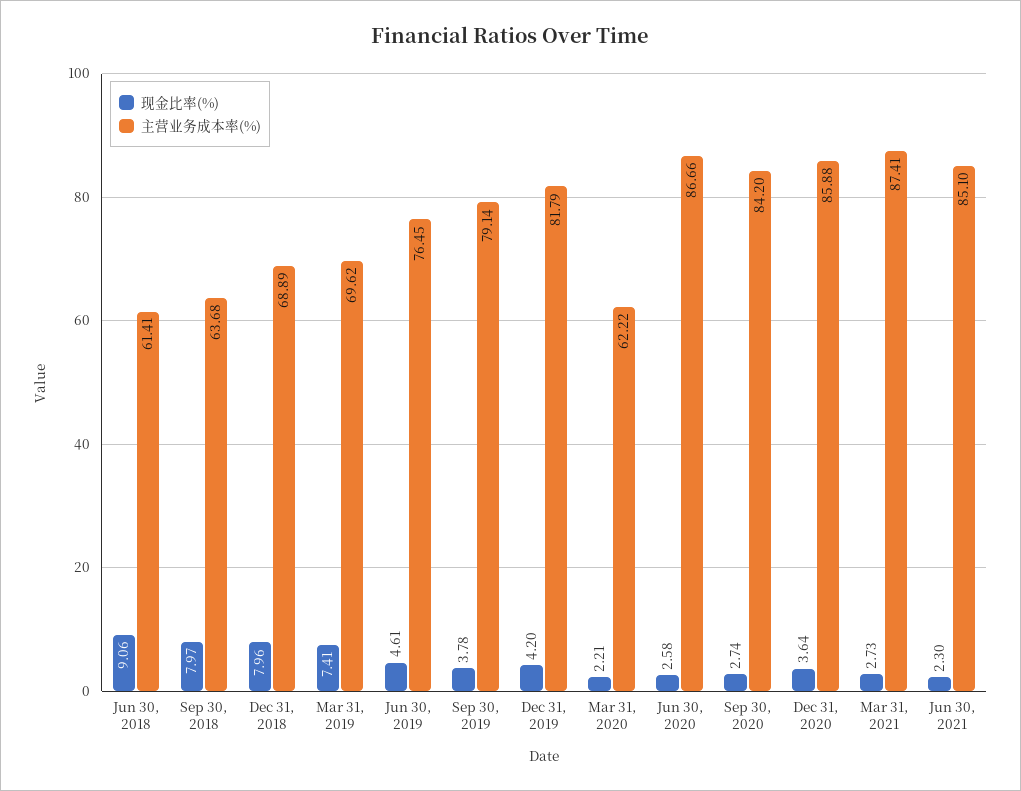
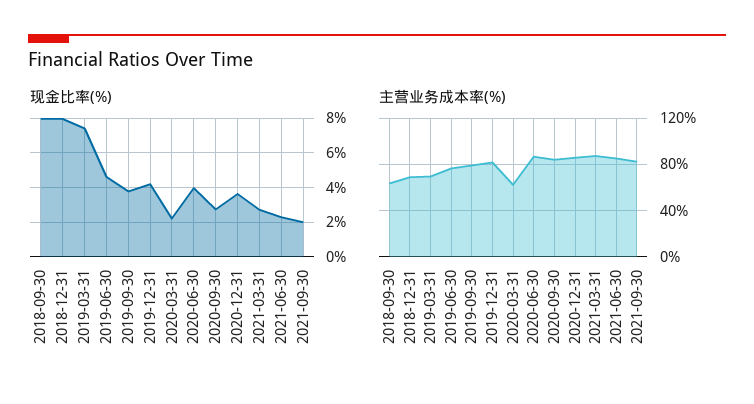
现金比率(%), Jun 30, 2018: 9.06 -> none
主营业务成本率(%), Jun 30, 2018: 61.41 -> none
现金比率(%), Jun 30, 2020: 2.58 -> 4
现金比率(%), 2021-09-30: none -> 2
主营业务成本率(%), 2021-09-30: none -> 80

